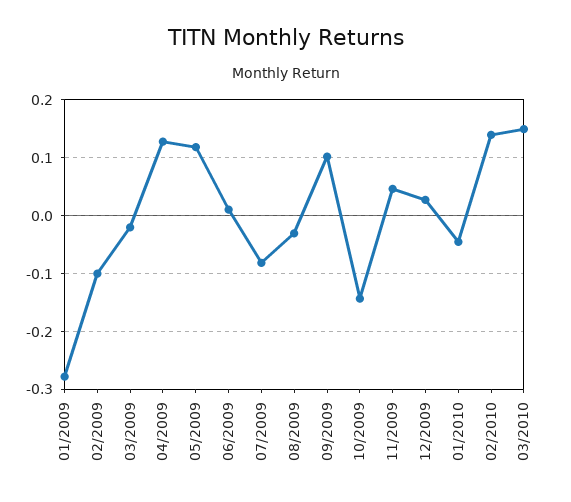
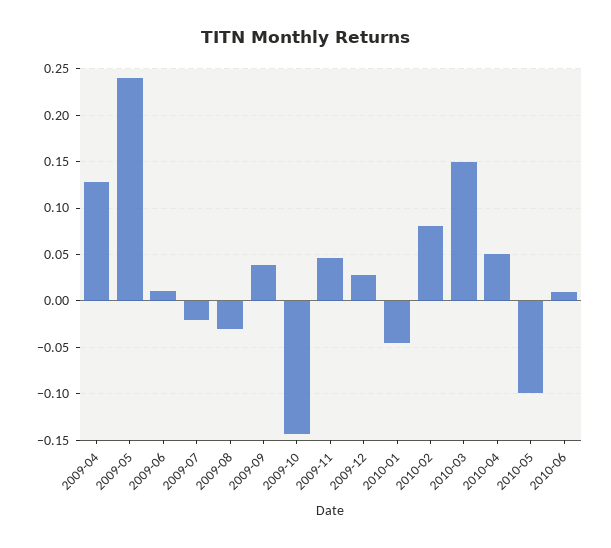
01/2009: -0.28 -> none
02/2009: -0.1 -> none
03/2009: -0.02 -> none
05/2009: 0.12 -> 0.24
07/2009: -0.08 -> -0.02
09/2009: 0.1 -> 0.04
02/2010: 0.14 -> 0.08
2010-04: none -> 0.05
2010-05: none -> -0.1
2010-06: none -> 0.01

